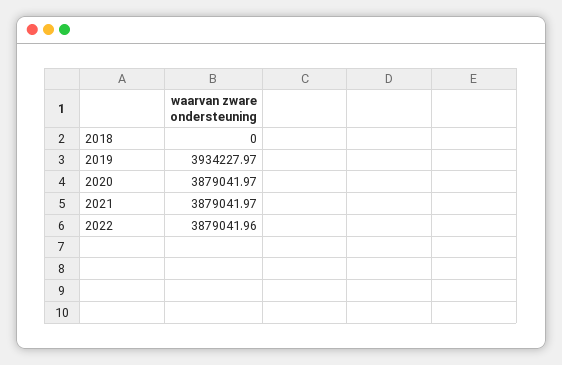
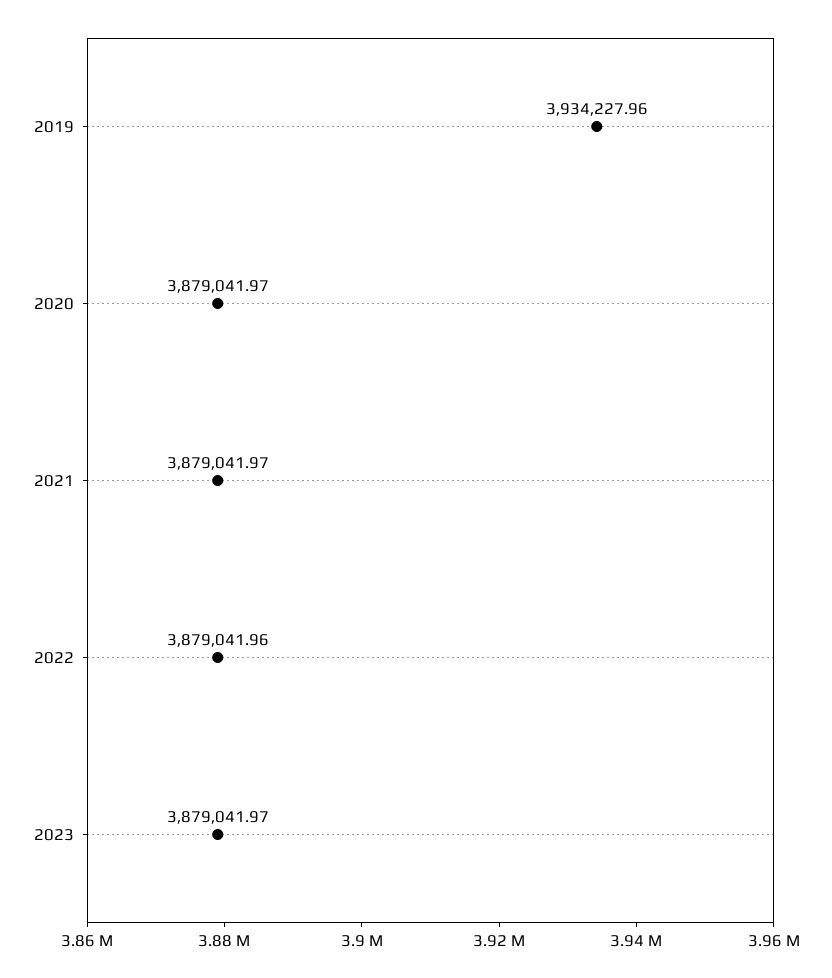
2018: 0 -> none
2019: 3934227.97 -> 3934227.96
2023: none -> 3879041.97

